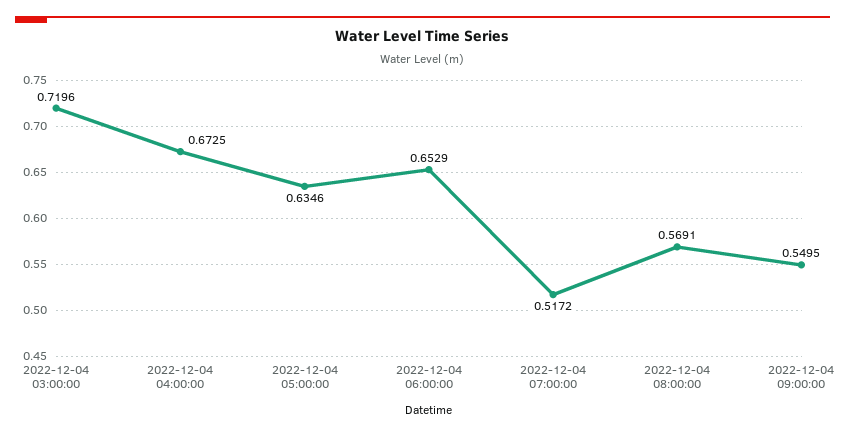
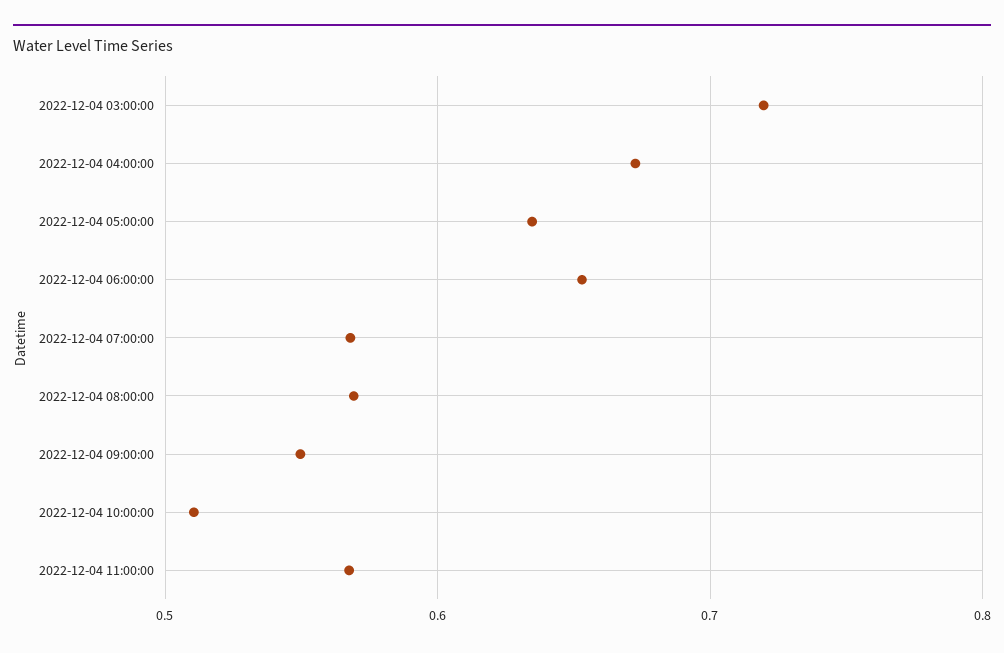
2022-12-04 07:00:00: 0.5172 -> 0.57
2022-12-04 10:00:00: none -> 0.51
2022-12-04 11:00:00: none -> 0.57

